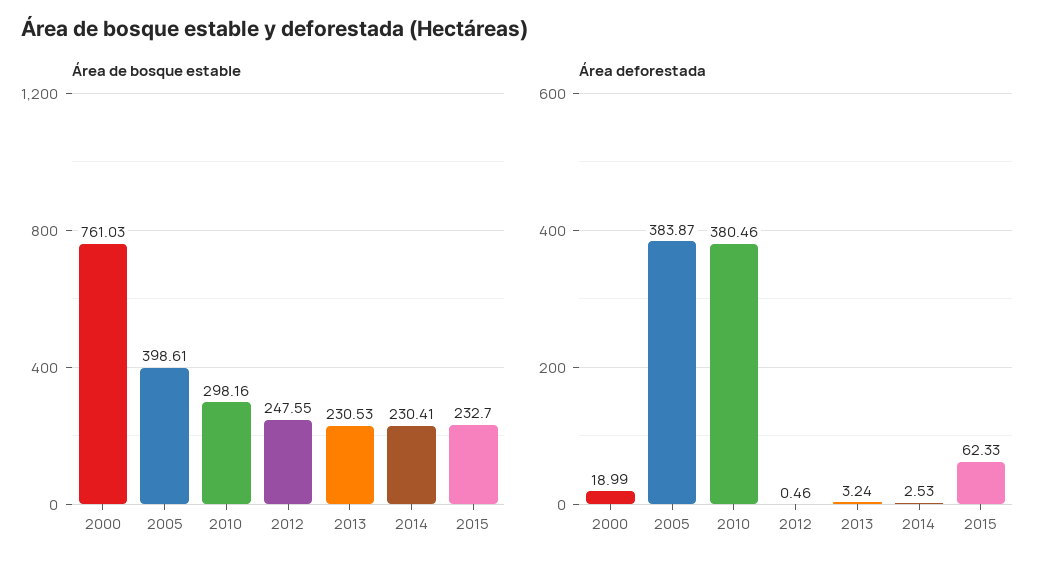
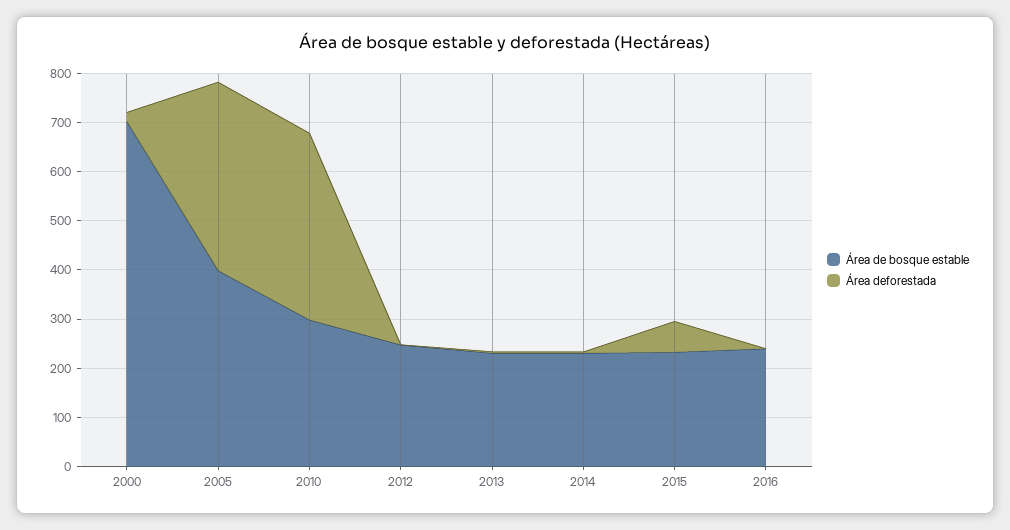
Área de bosque estable, 2000: 761.03 -> 700
Área de bosque estable, 2016: none -> 240
Área deforestada, 2016: none -> 0

